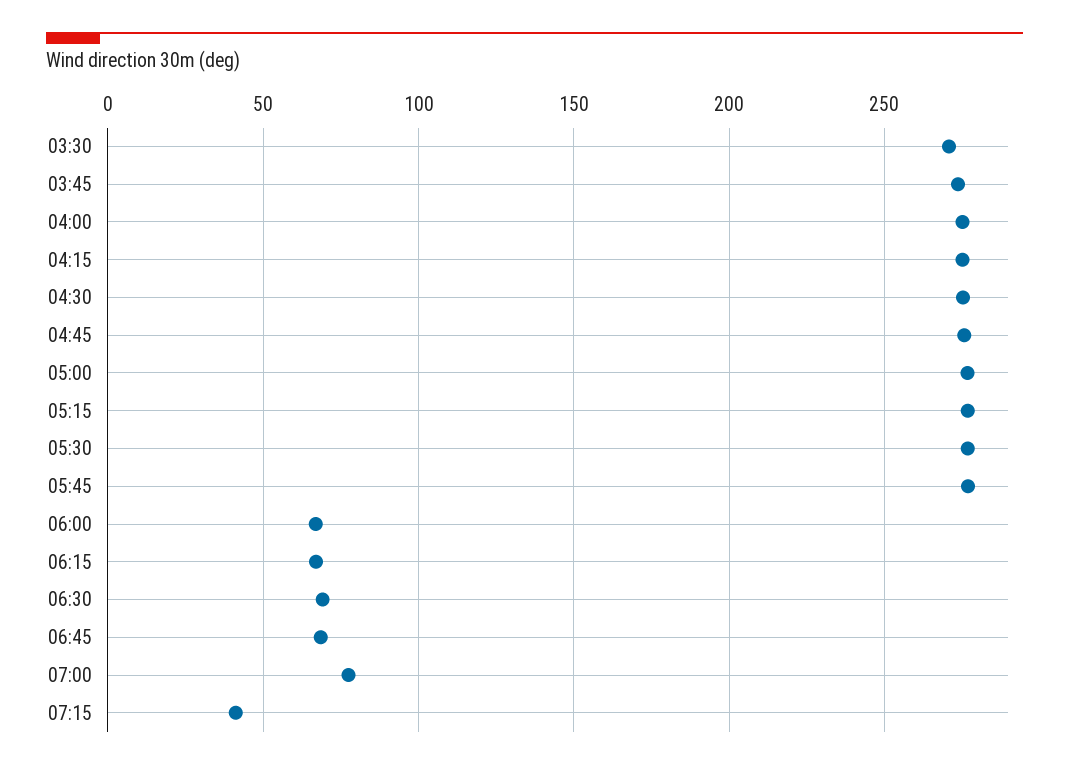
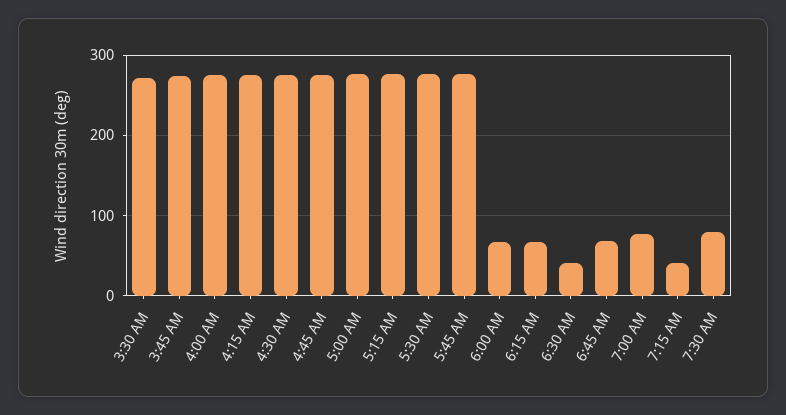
06:30: 70 -> 40
7:30 AM: none -> 80

